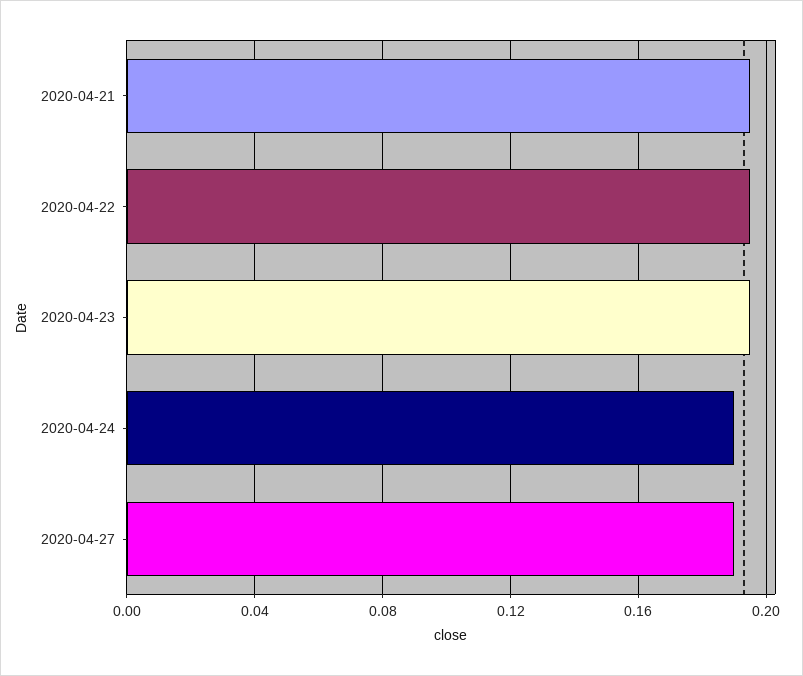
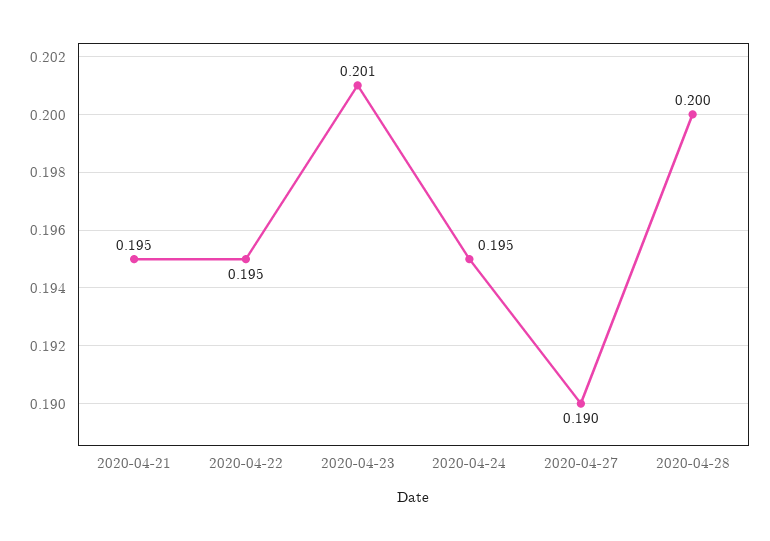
2020-04-23: 0.195 -> 0.201
2020-04-24: 0.19 -> 0.195
2020-04-28: none -> 0.2

